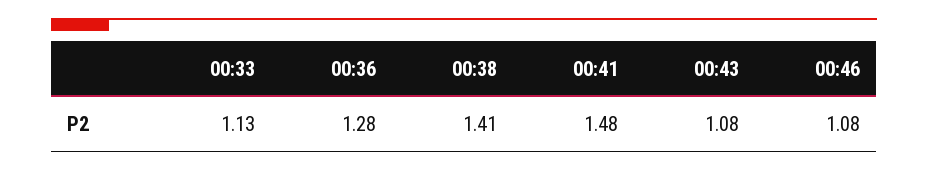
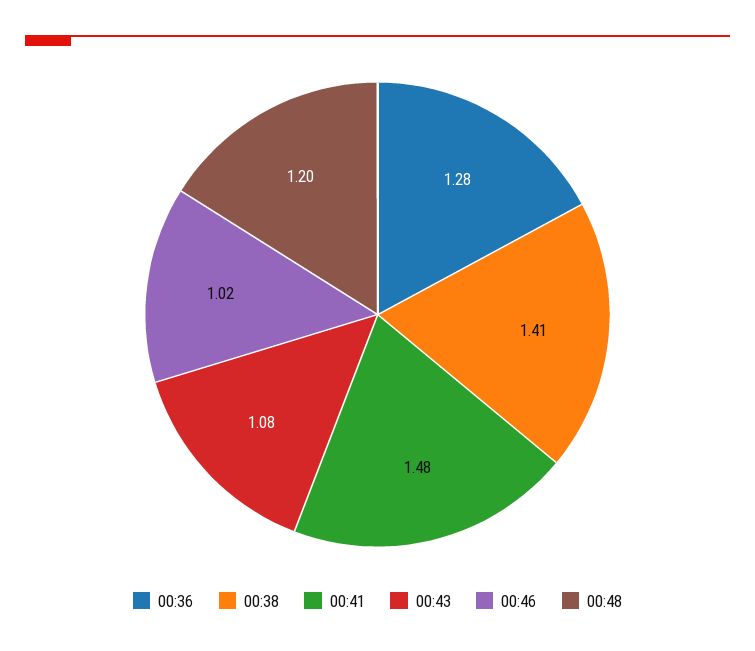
00:33: 1.13 -> none
00:46: 1.08 -> 1.02
00:48: none -> 1.2

